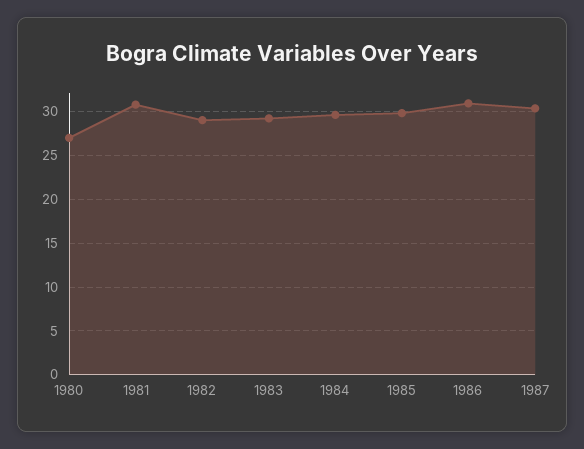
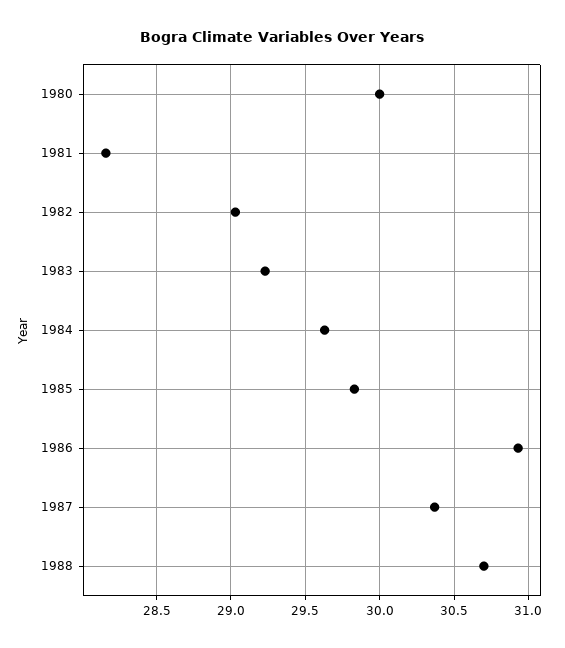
1980: 27 -> 30
1981: 31 -> 28.15
1988: none -> 30.7

